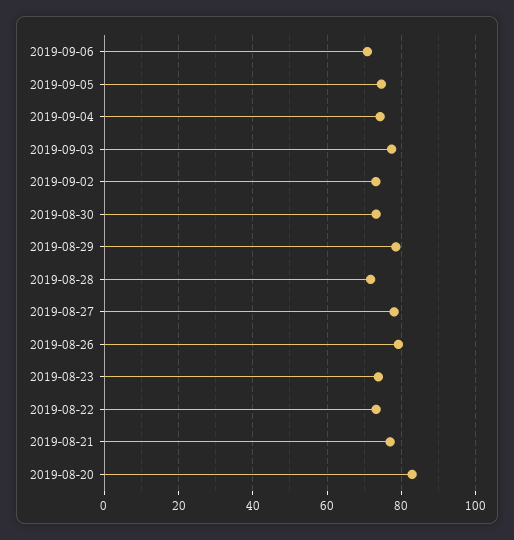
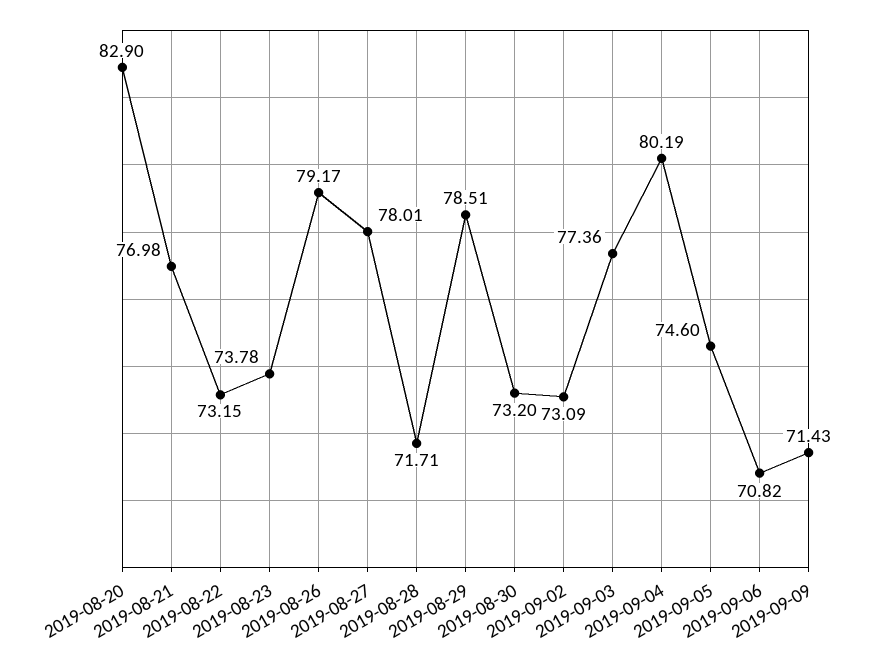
2019-09-04: 74 -> 80.19
2019-09-09: none -> 71.43

